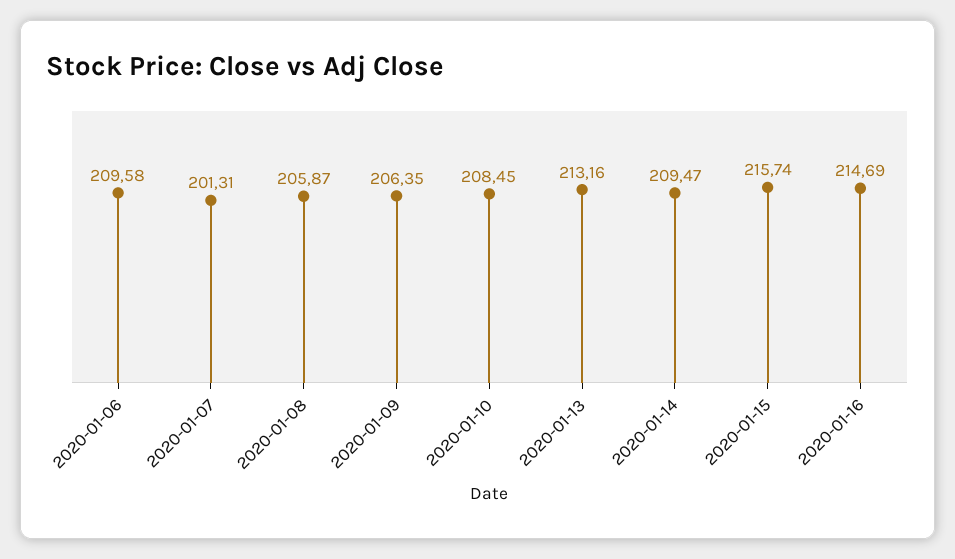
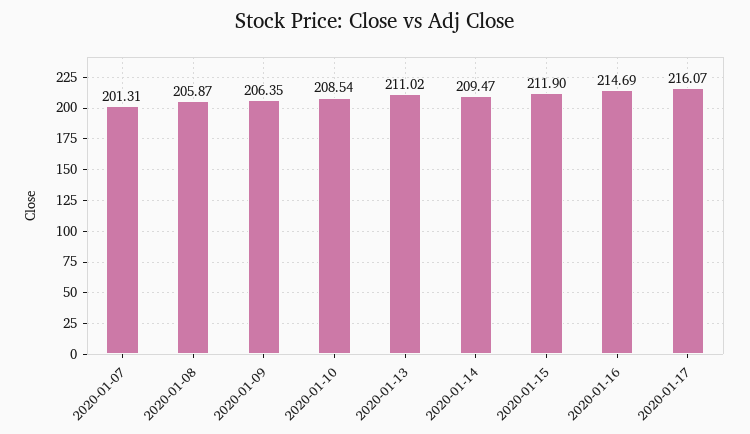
2020-01-06: 209.58 -> none
2020-01-10: 208.45 -> 208.54
2020-01-13: 213.16 -> 211.02
2020-01-15: 215.74 -> 211.9
2020-01-17: none -> 216.07

